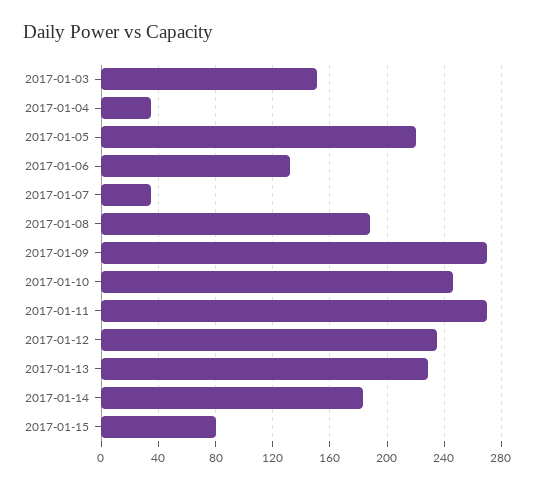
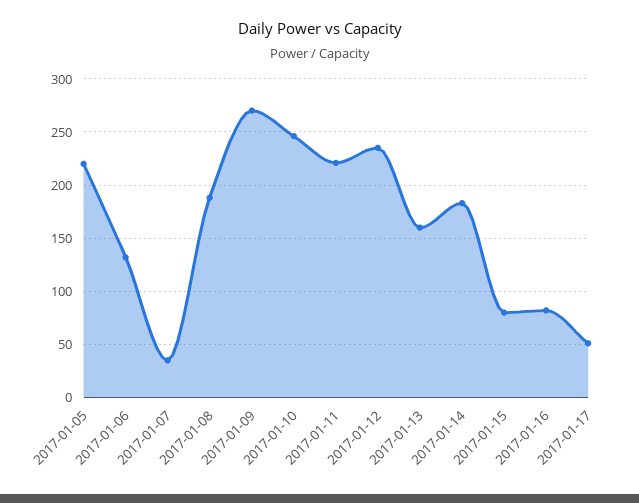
2017-01-03: 150 -> none
2017-01-04: 35 -> none
2017-01-11: 270 -> 220
2017-01-13: 230 -> 160
2017-01-16: none -> 80
2017-01-17: none -> 50

